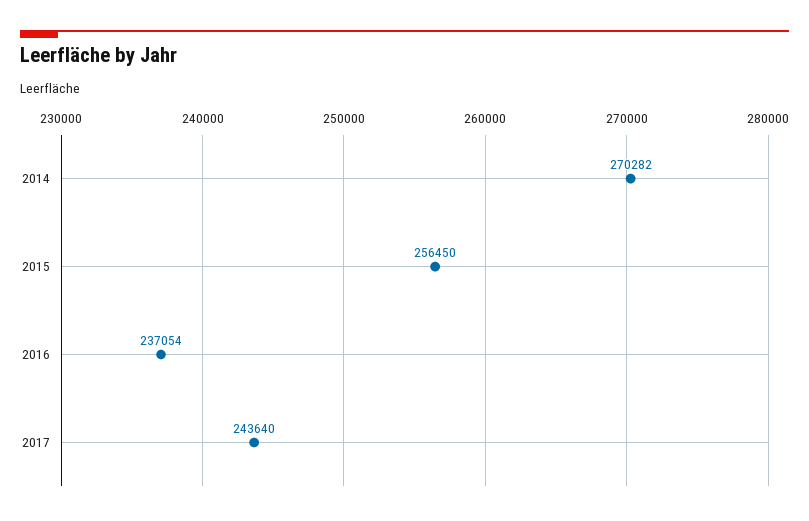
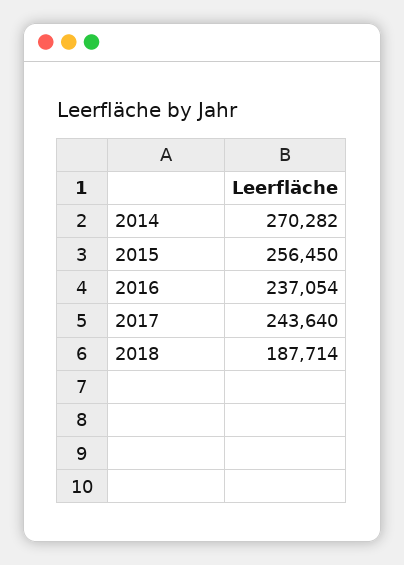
2018: none -> 187714

